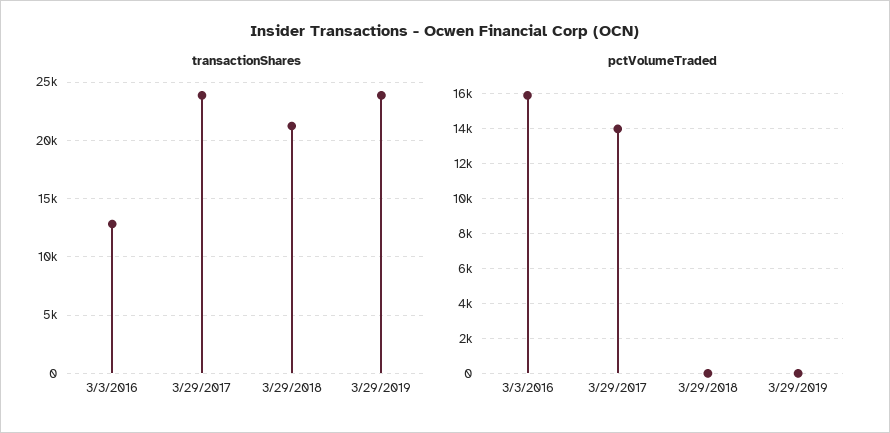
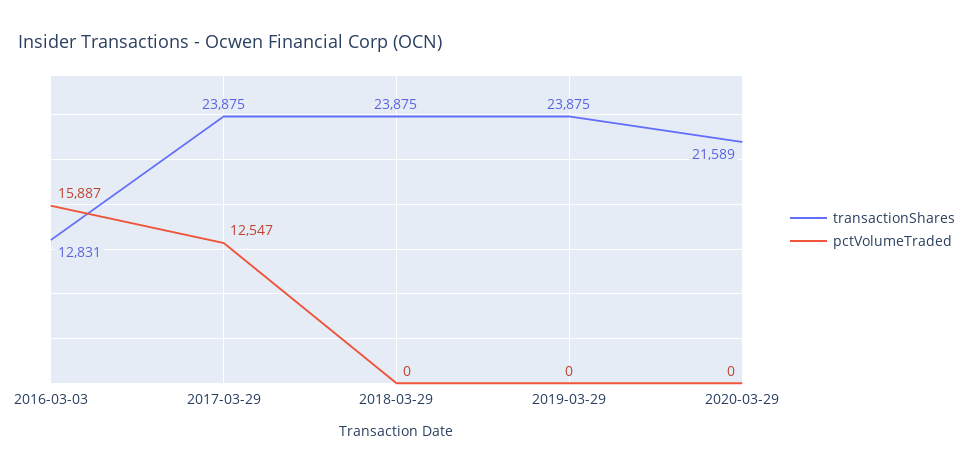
transactionShares, 3/29/2018: 21000 -> 23875
pctVolumeTraded, 3/29/2017: 14000 -> 12547
transactionShares, 2020-03-29: none -> 21589
pctVolumeTraded, 2020-03-29: none -> 0

